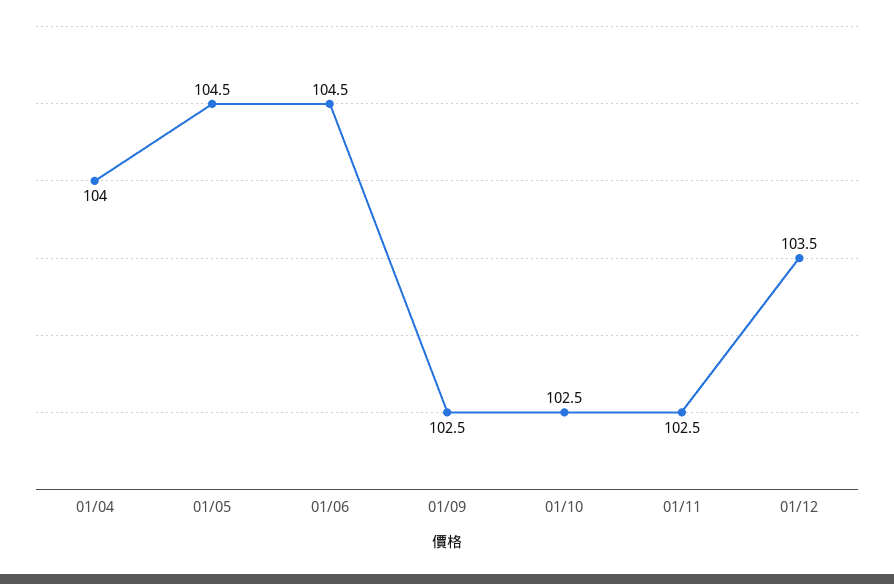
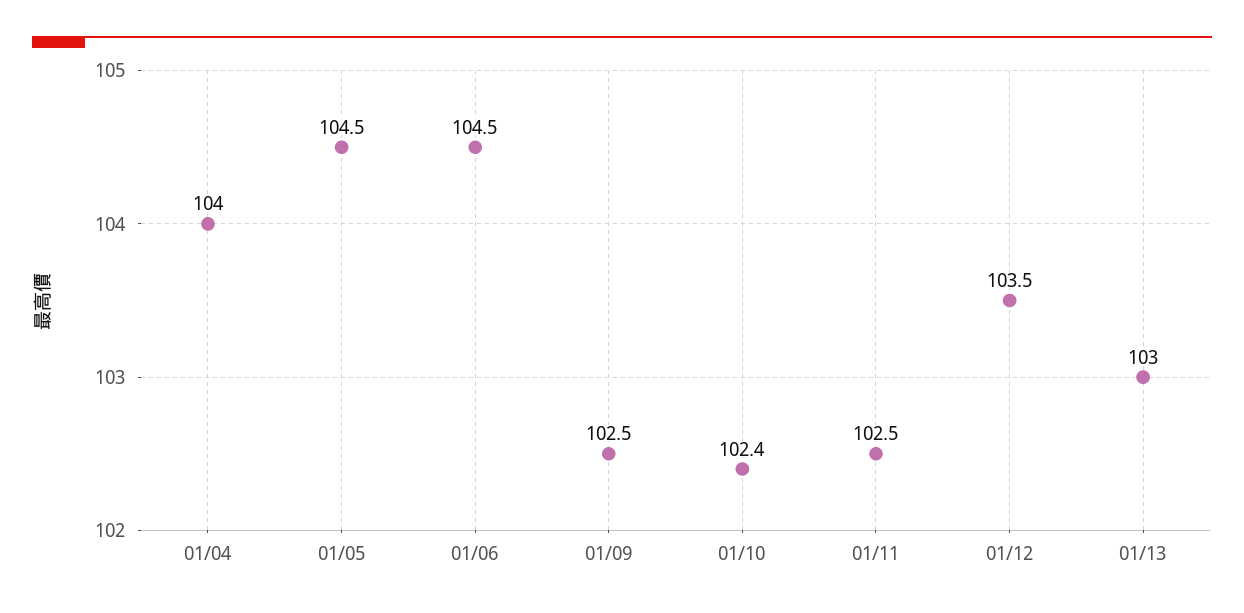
01/10: 102.5 -> 102.4
01/13: none -> 103

